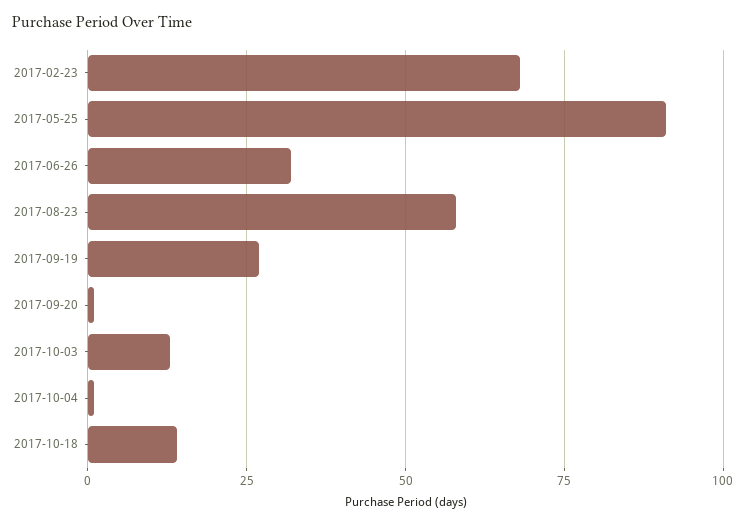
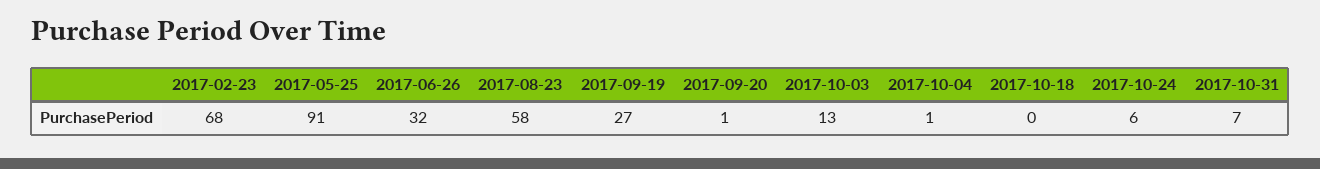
2017-10-18: 15 -> 0
2017-10-24: none -> 6
2017-10-31: none -> 7

